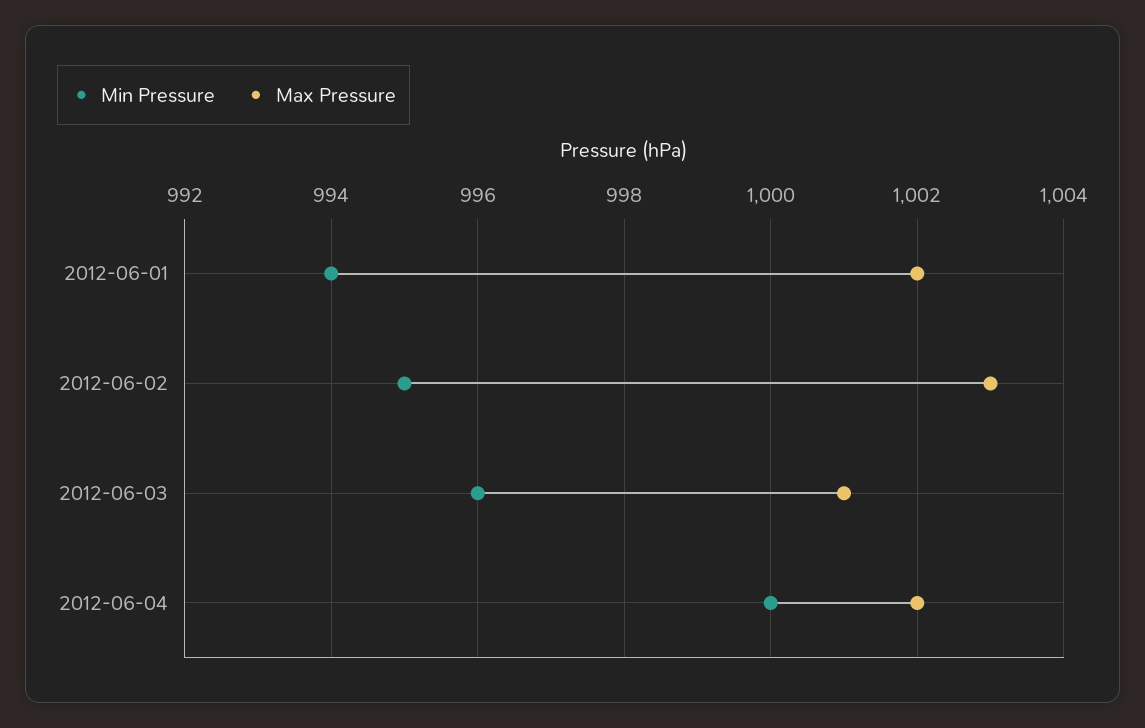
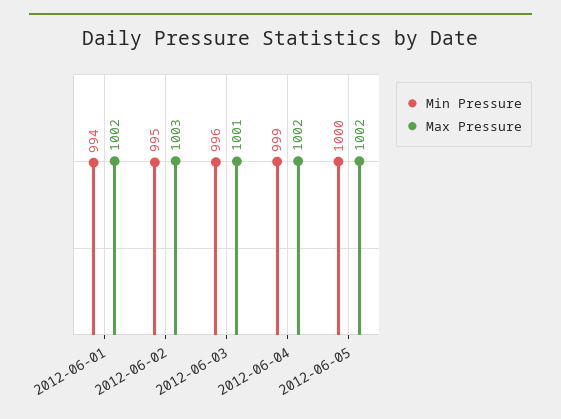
Min Pressure, 2012-06-04: 1000 -> 999
Min Pressure, 2012-06-05: none -> 1000
Max Pressure, 2012-06-05: none -> 1002

